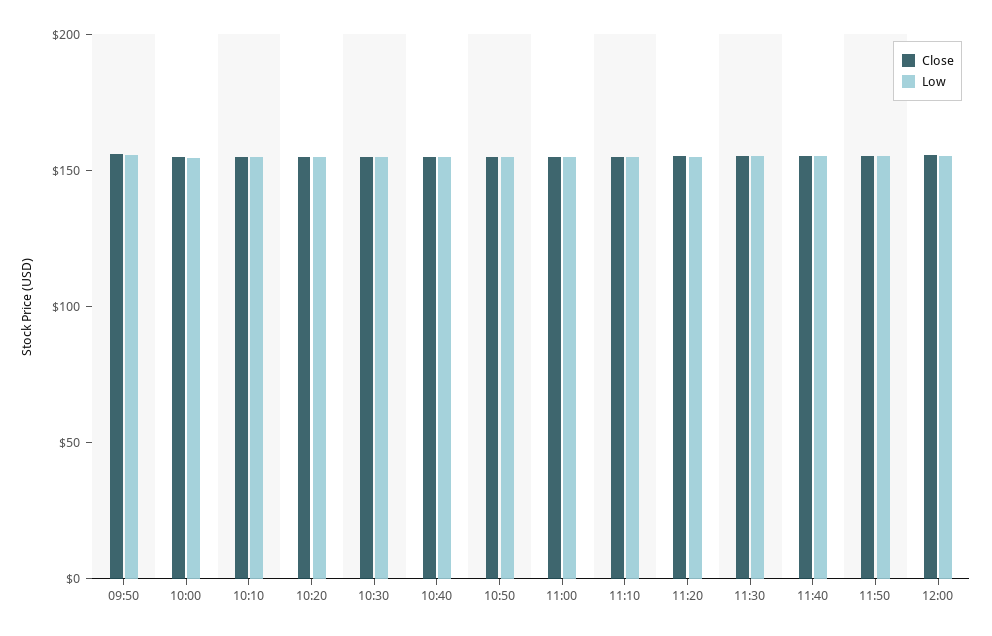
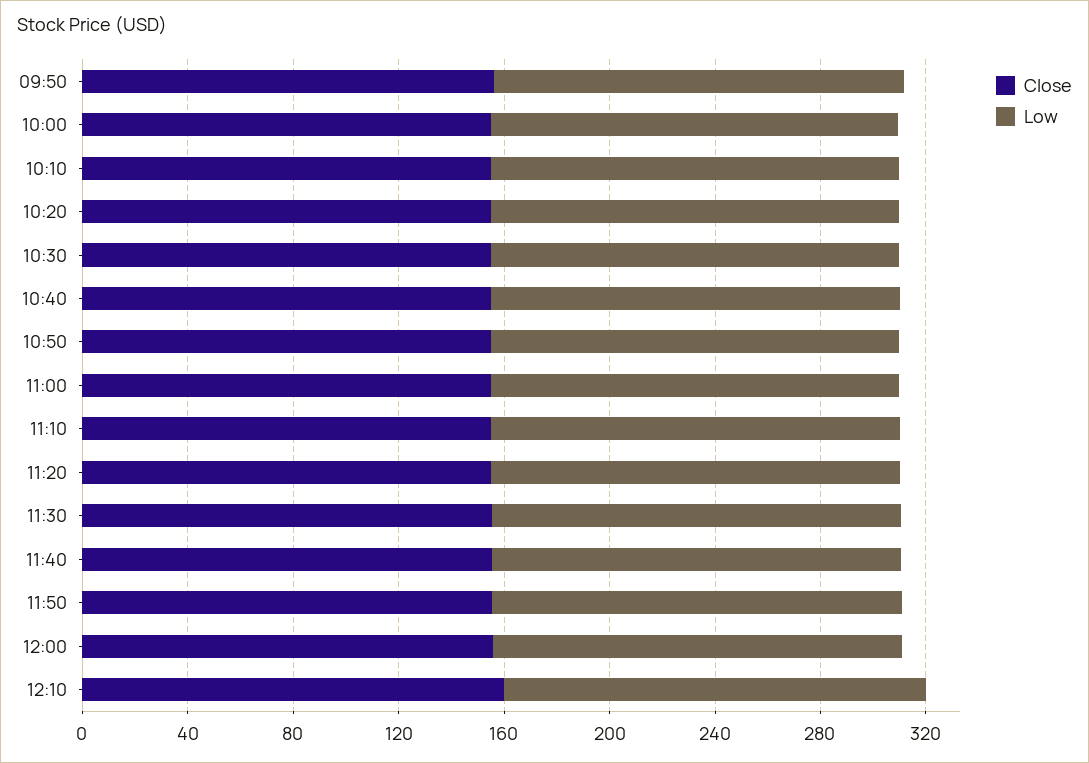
Close, 12:10: none -> 160
Low, 12:10: none -> 160

